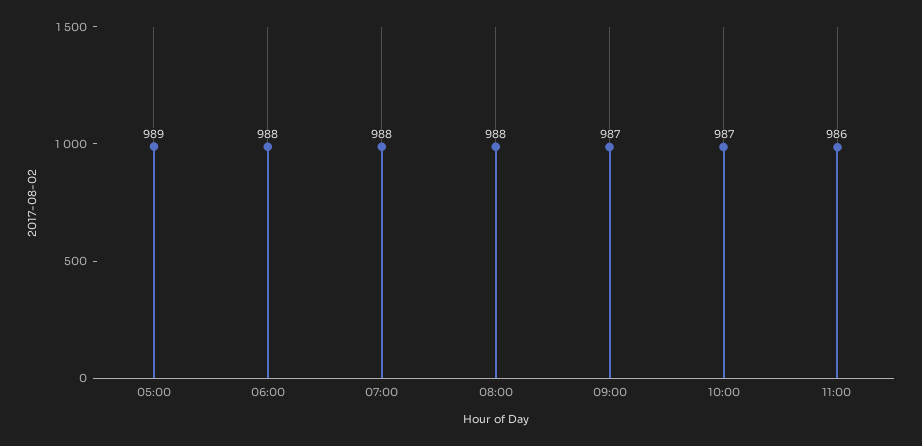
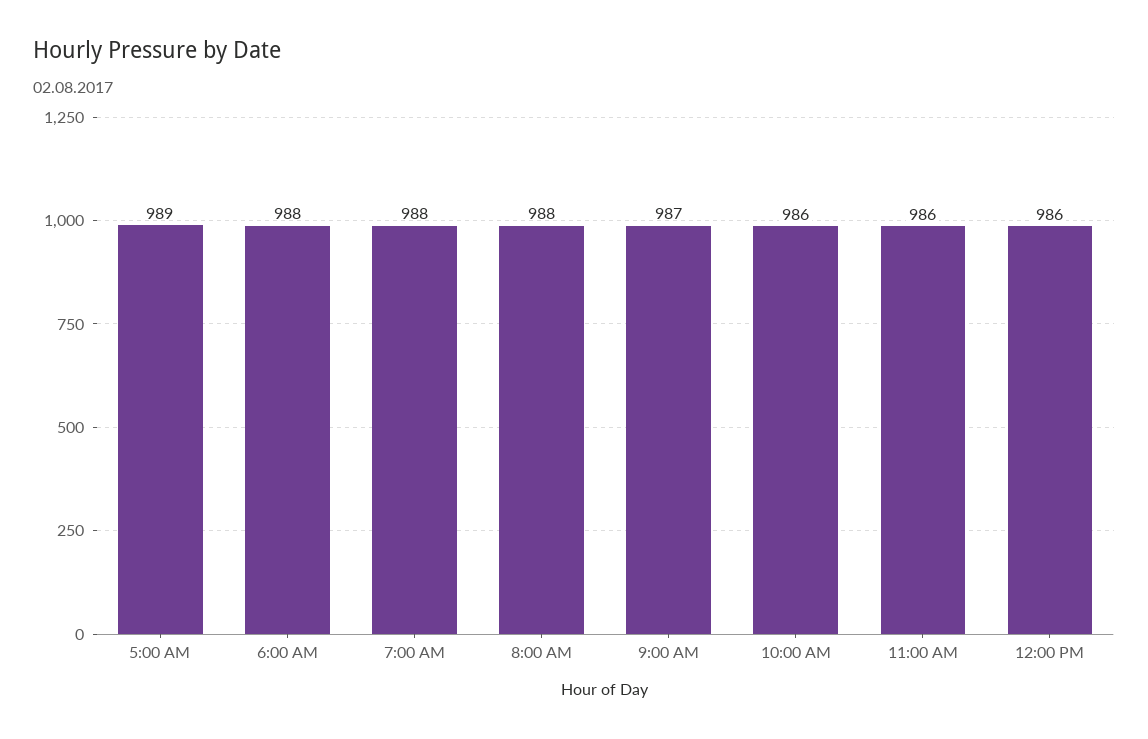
10:00: 987 -> 986
12:00 PM: none -> 986

